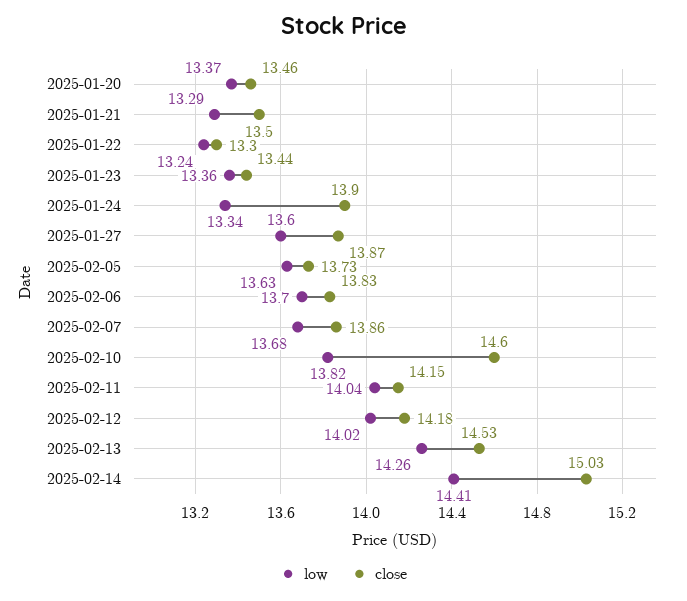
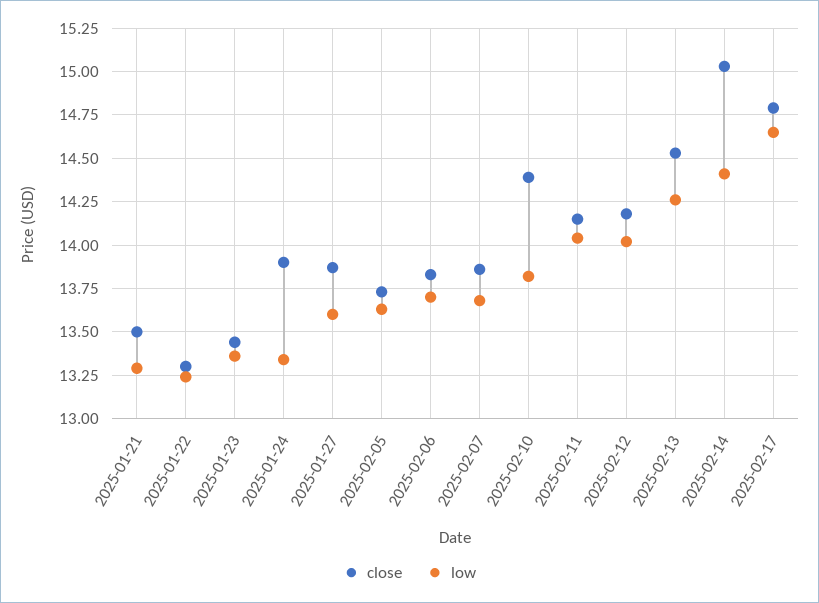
low, 2025-01-20: 13.37 -> none
close, 2025-01-20: 13.46 -> none
close, 2025-02-10: 14.6 -> 14.4
close, 2025-02-17: none -> 14.8
low, 2025-02-17: none -> 14.65

